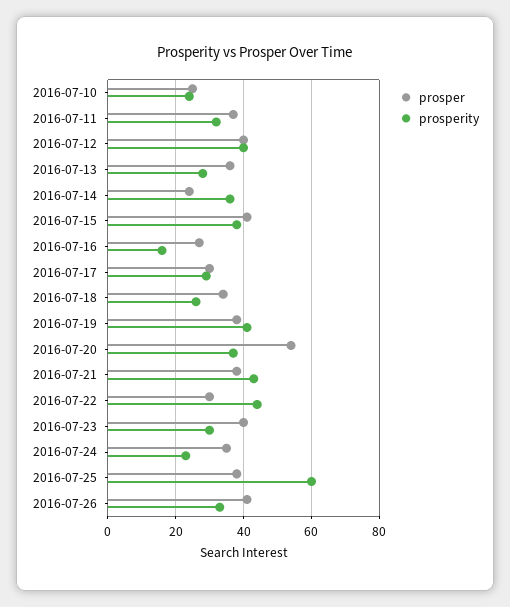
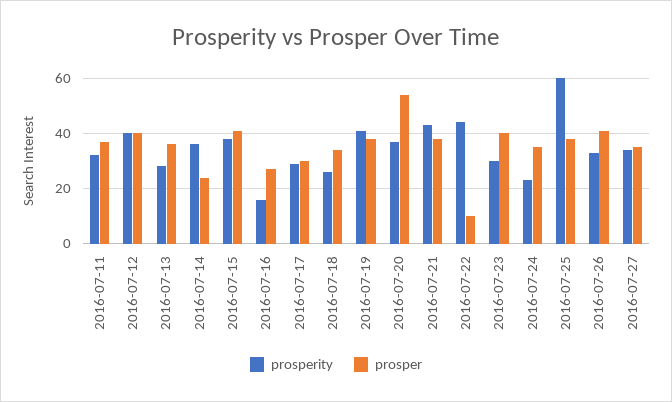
prosper, 2016-07-10: 25 -> none
prosperity, 2016-07-10: 25 -> none
prosper, 2016-07-22: 30 -> 10
prosperity, 2016-07-27: none -> 35
prosper, 2016-07-27: none -> 35

